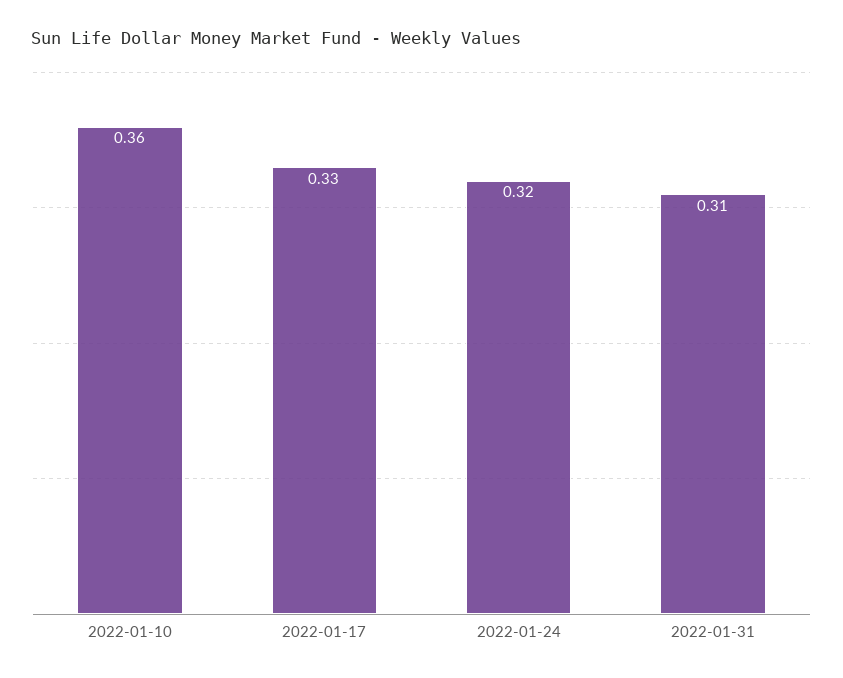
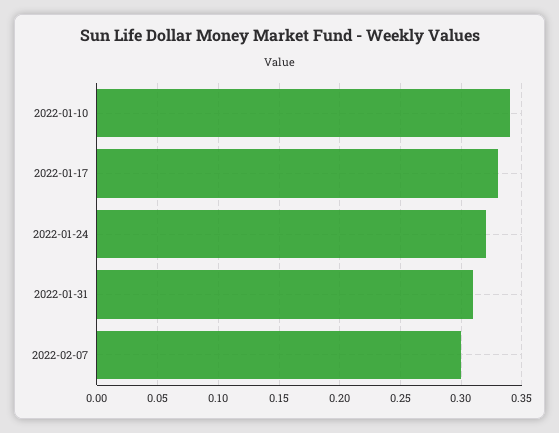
2022-01-10: 0.36 -> 0.34
2022-02-07: none -> 0.3

